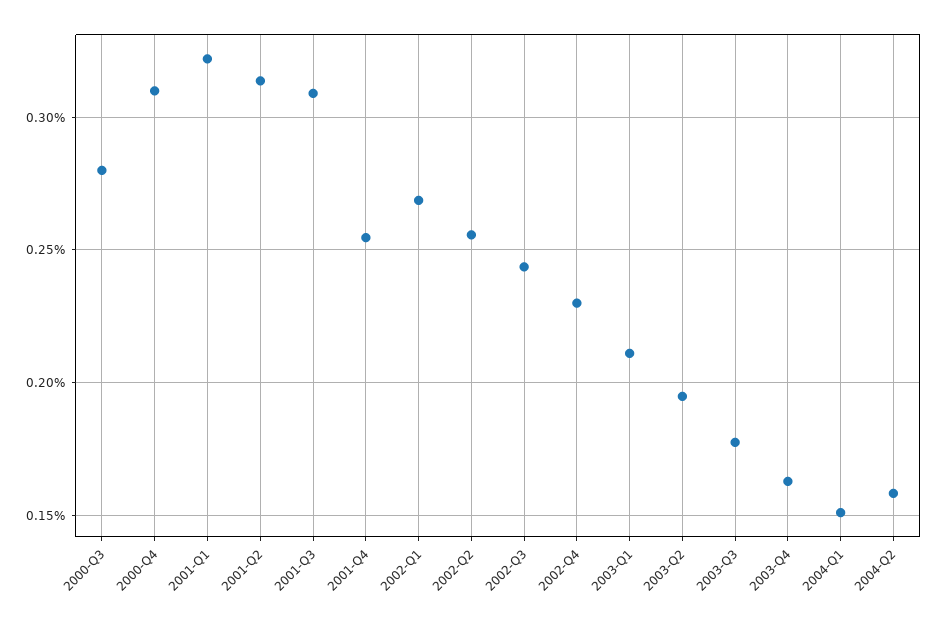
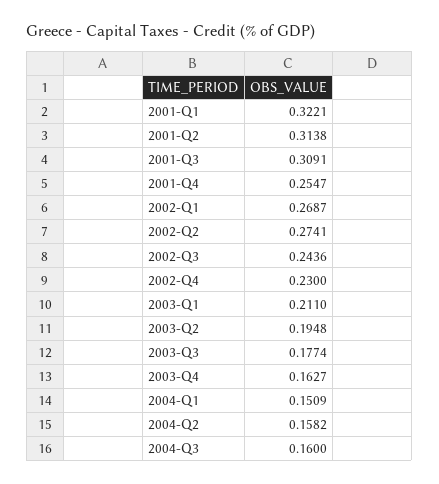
2000-Q3: 0.28 -> none
2000-Q4: 0.31 -> none
2002-Q2: 0.255 -> 0.2741
2004-Q3: none -> 0.16

